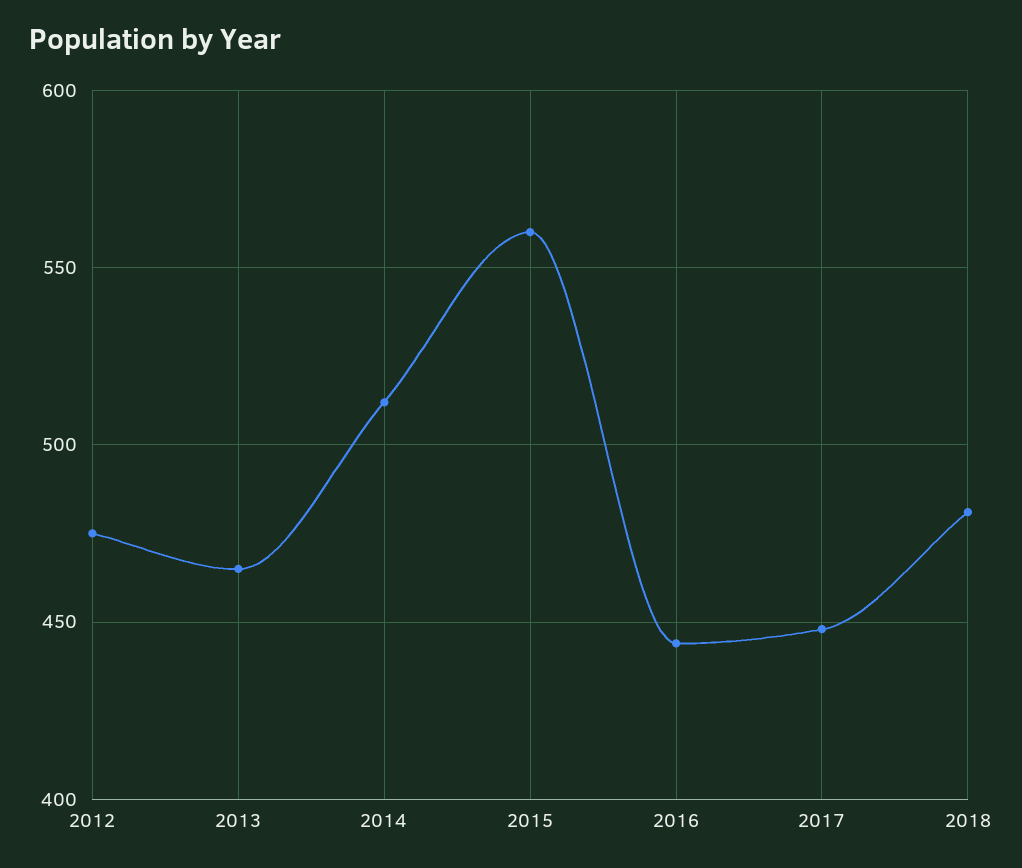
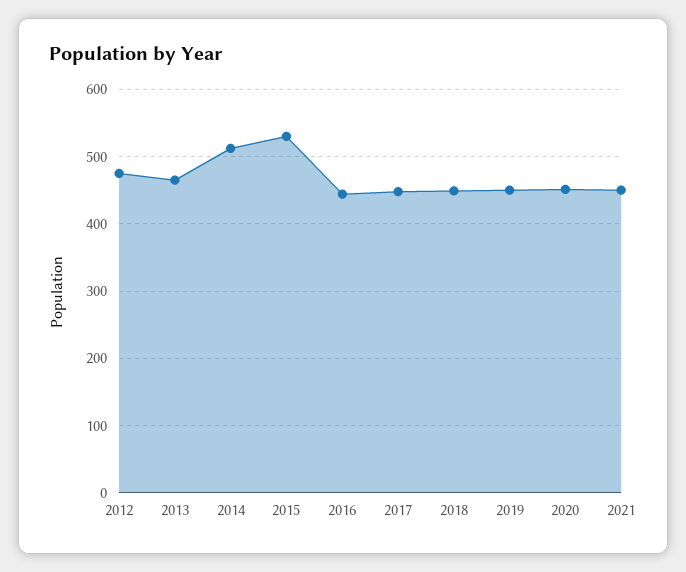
2015: 560 -> 530
2018: 480 -> 450
2019: none -> 450
2020: none -> 450
2021: none -> 450

